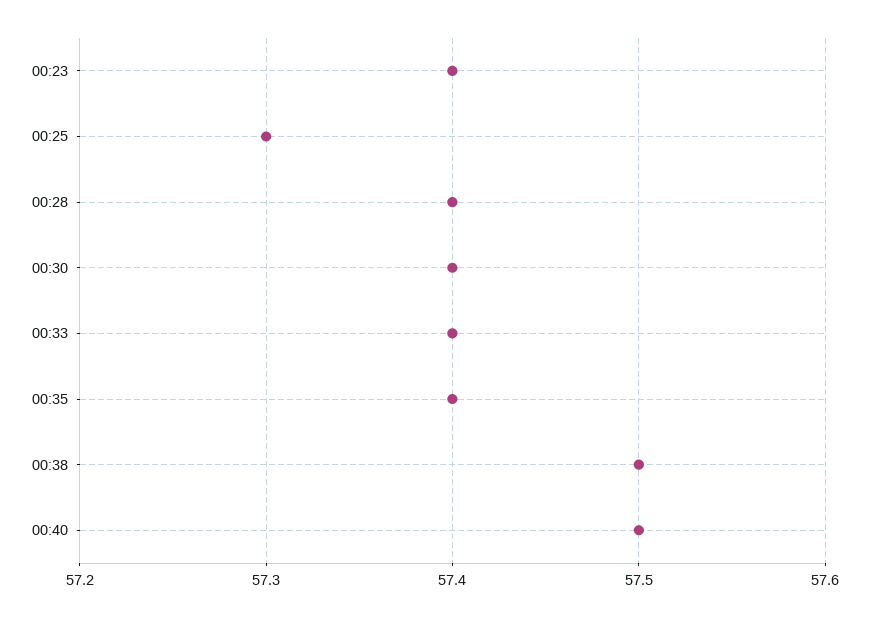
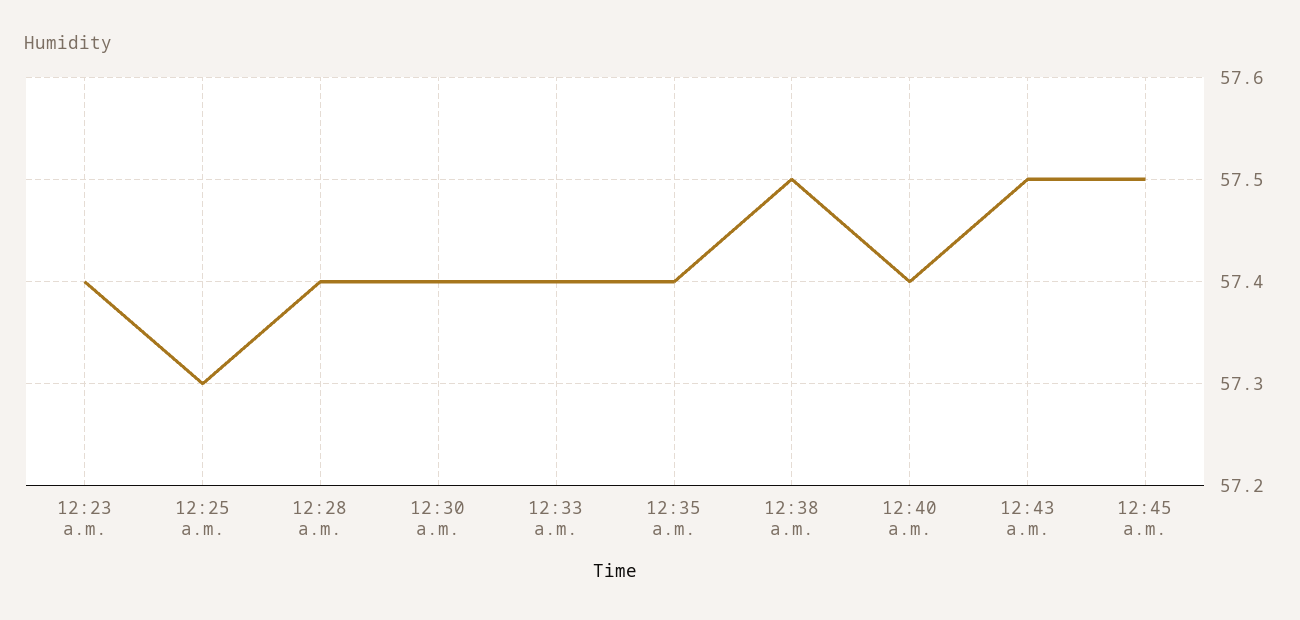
00:40: 57.5 -> 57.4
12:43 a.m.: none -> 57.5
12:45 a.m.: none -> 57.5

